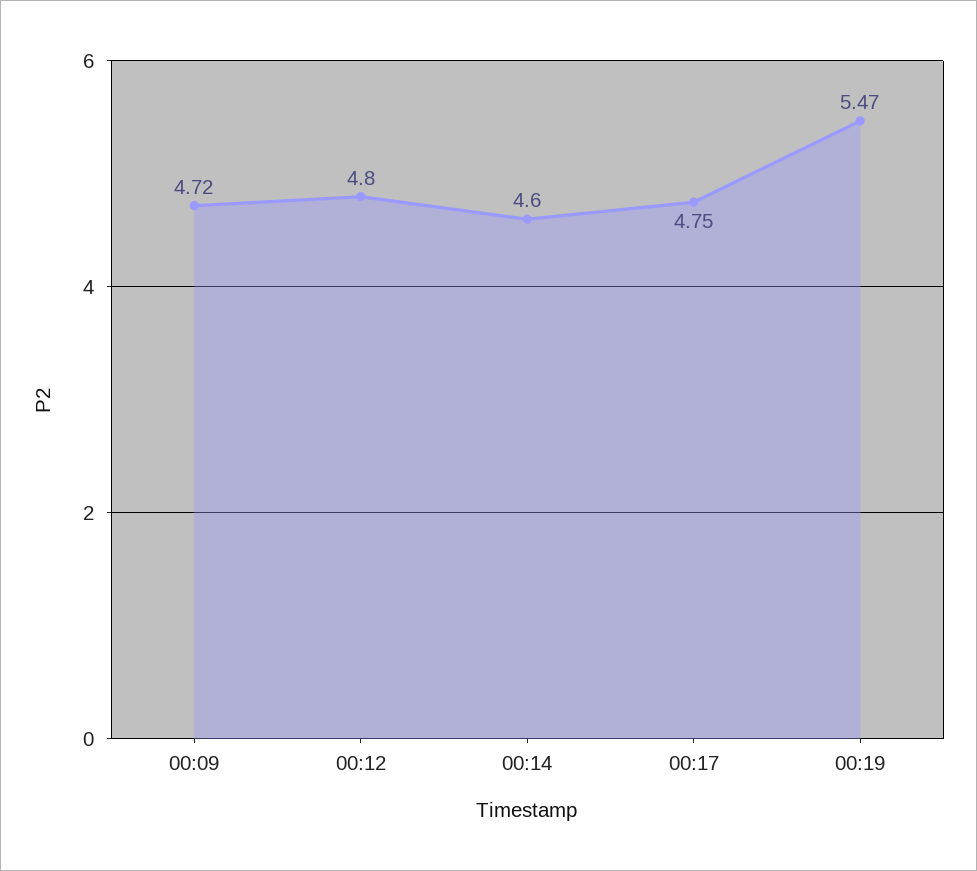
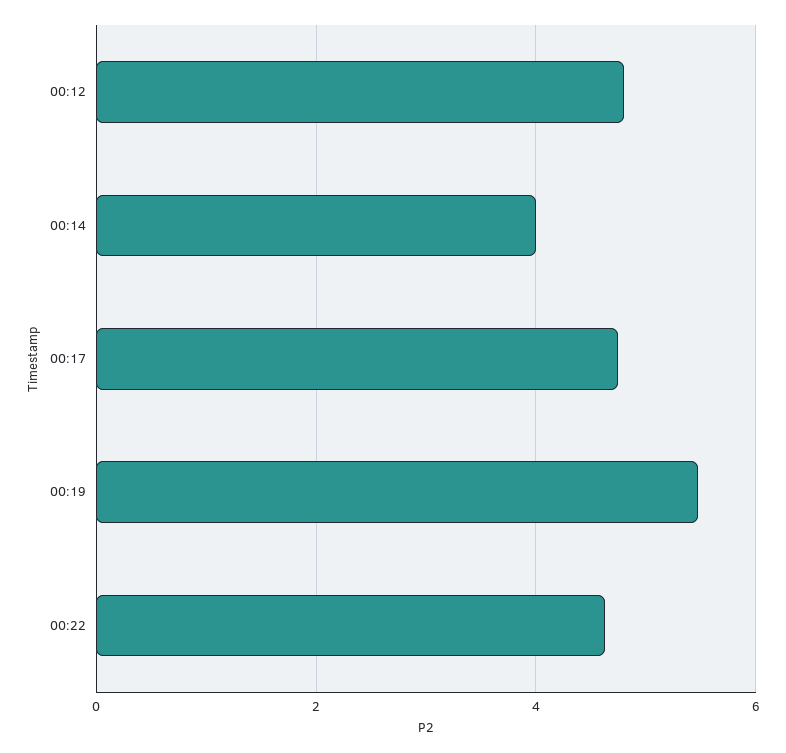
00:09: 4.72 -> none
00:14: 4.6 -> 4
00:22: none -> 4.6

